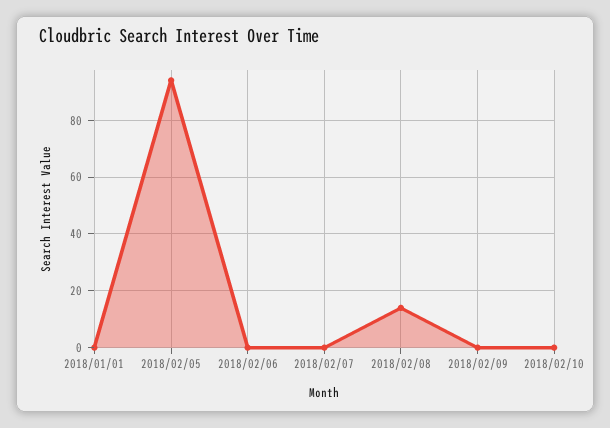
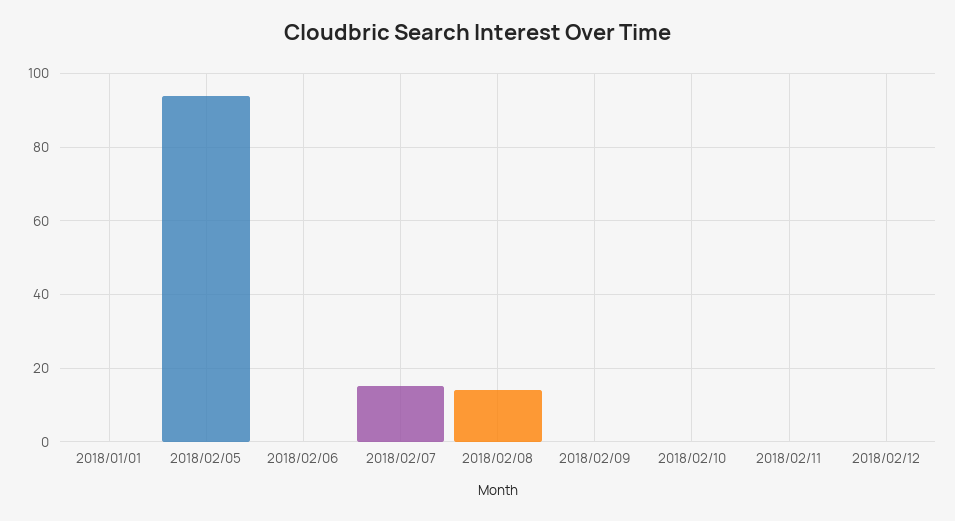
2018/02/07: 0 -> 15
2018/02/11: none -> 0
2018/02/12: none -> 0

